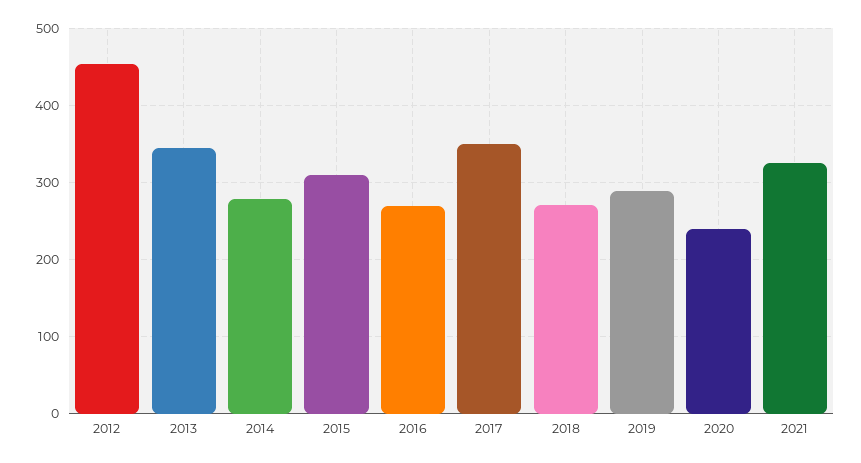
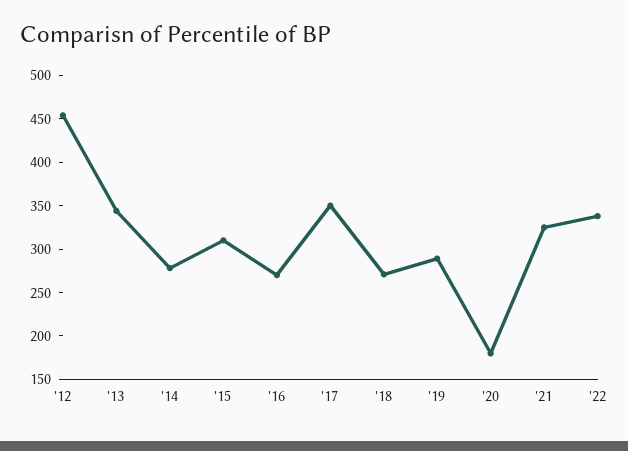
2020: 240 -> 180
'22: none -> 340

